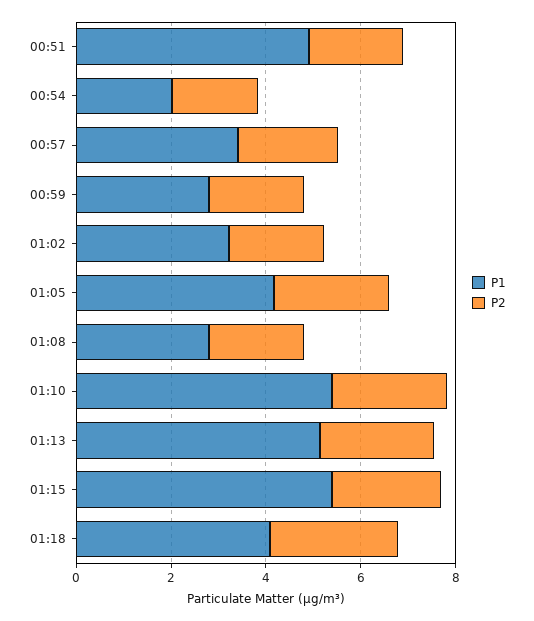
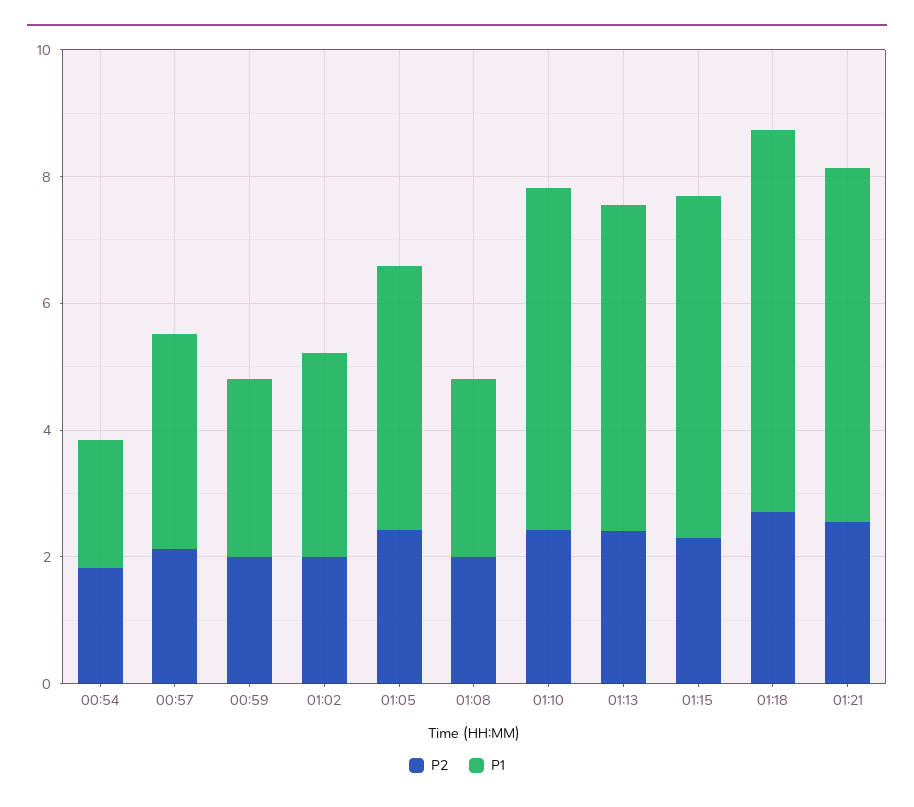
P1, 00:51: 5 -> none
P2, 00:51: 2 -> none
P1, 01:18: 4 -> 6
P2, 01:21: none -> 2.5
P1, 01:21: none -> 5.5

